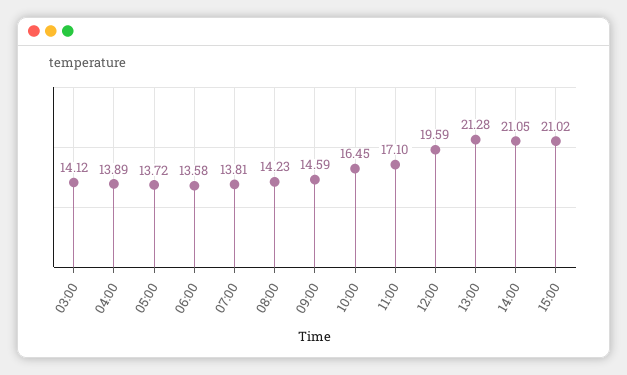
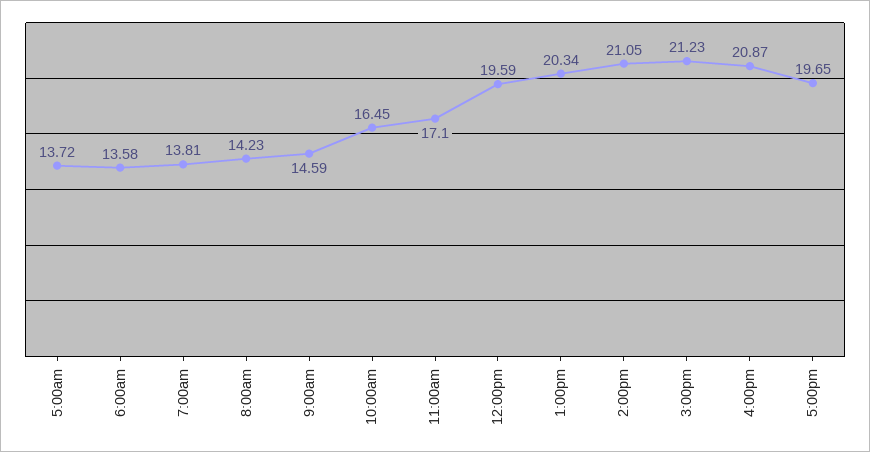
03:00: 14.12 -> none
04:00: 13.89 -> none
13:00: 21.28 -> 20.34
15:00: 21.02 -> 21.23
4:00pm: none -> 20.87
5:00pm: none -> 19.65

